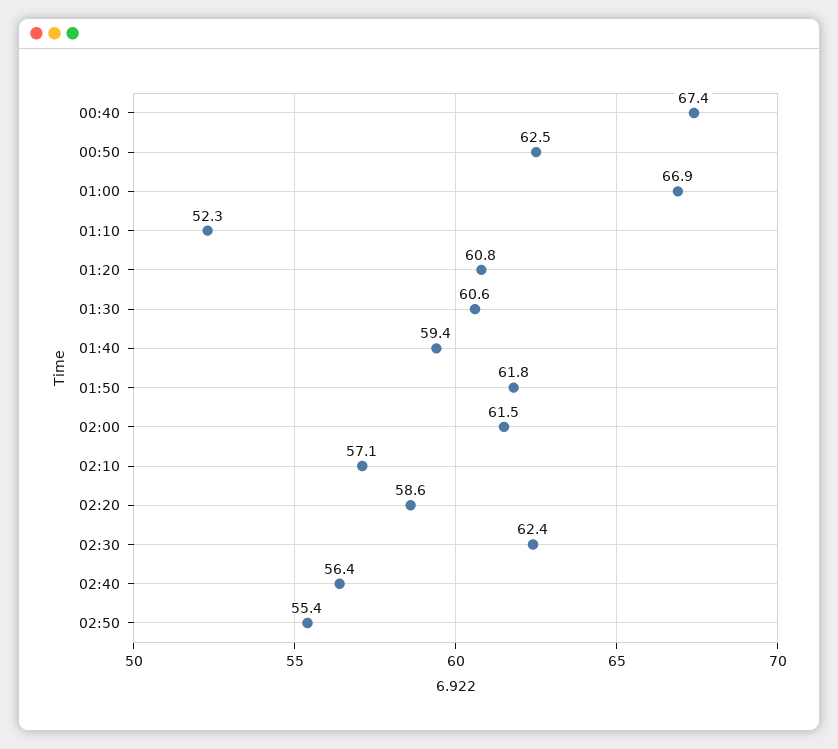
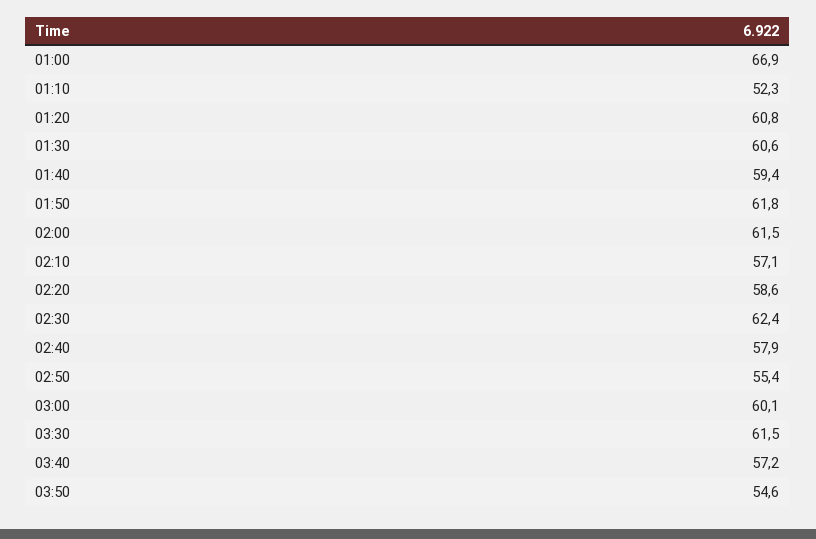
00:40: 67.4 -> none
00:50: 62.5 -> none
02:40: 56.4 -> 57.9
03:00: none -> 60.1
03:30: none -> 61.5
03:40: none -> 57.2
03:50: none -> 54.6

